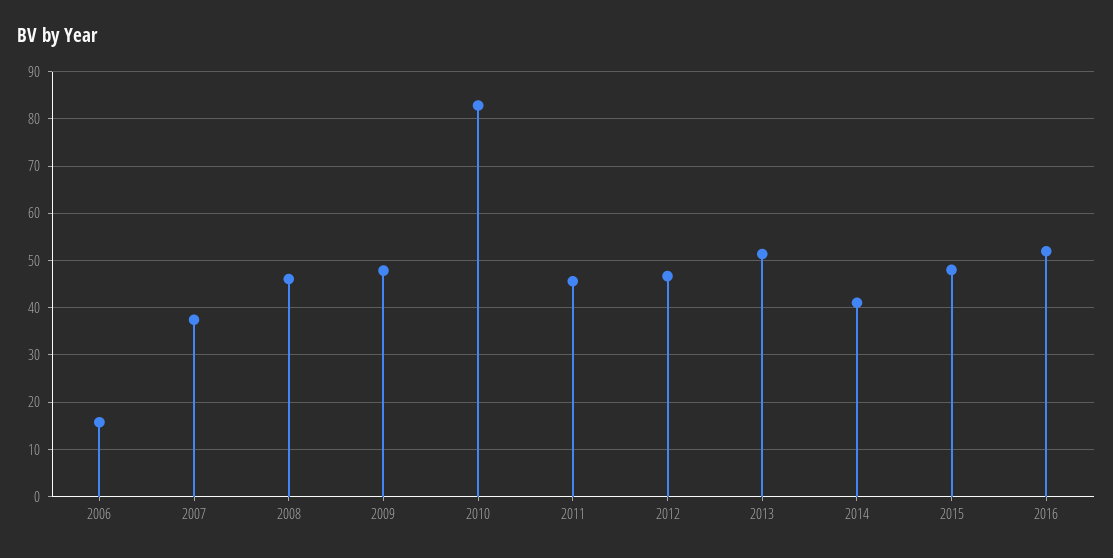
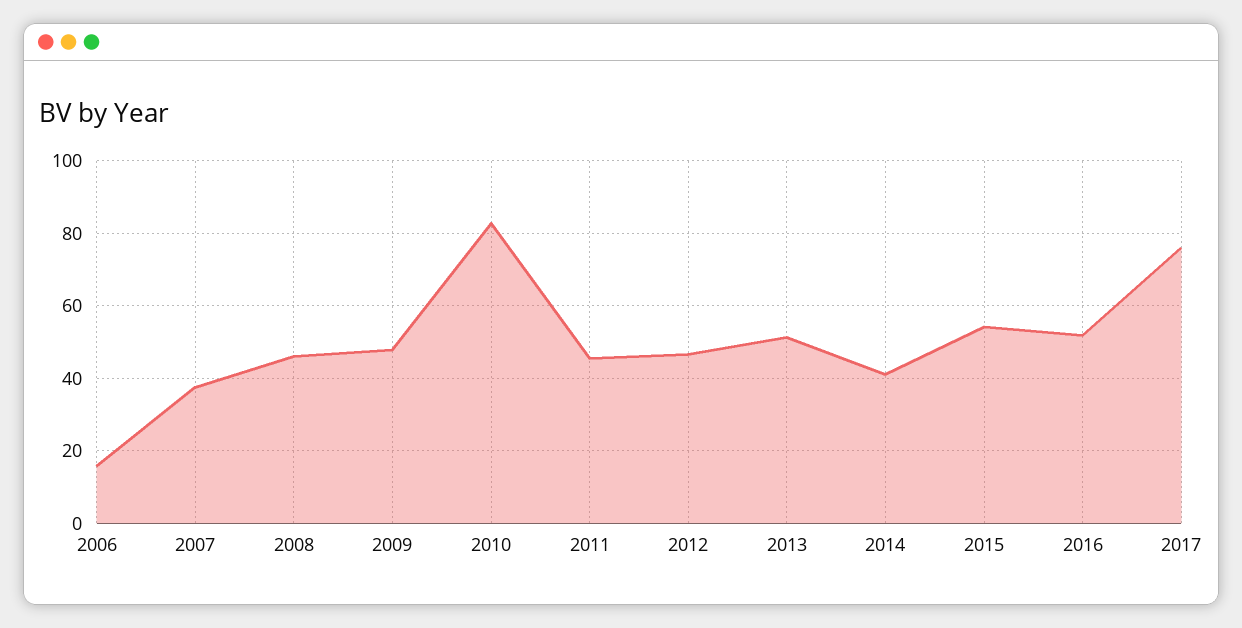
2015: 48 -> 54
2017: none -> 76

